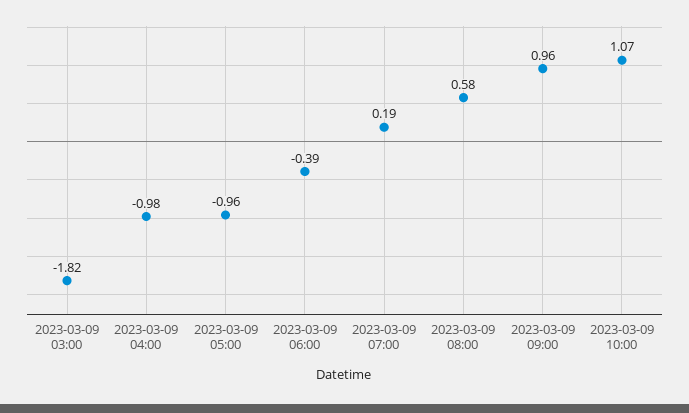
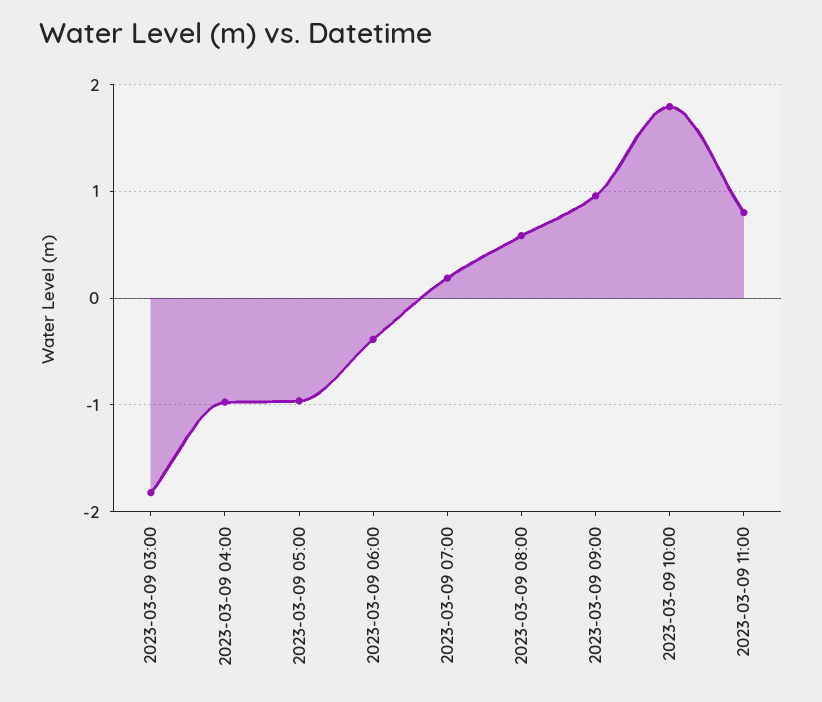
2023-03-09 10:00: 1.07 -> 1.8
2023-03-09 11:00: none -> 0.8

